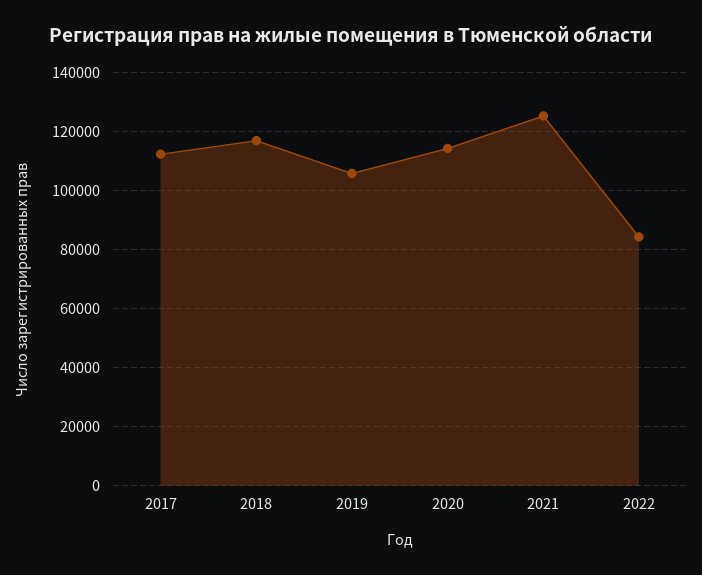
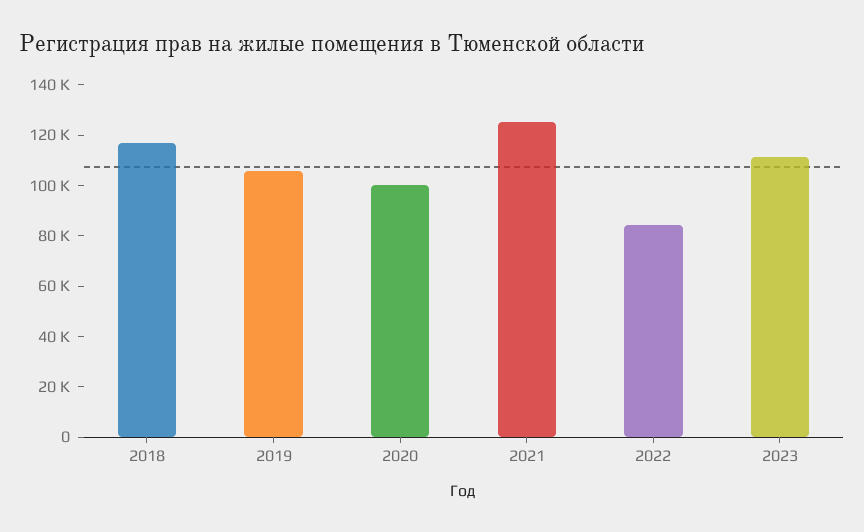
2017: 112500 -> none
2020: 115000 -> 100000
2023: none -> 110000

